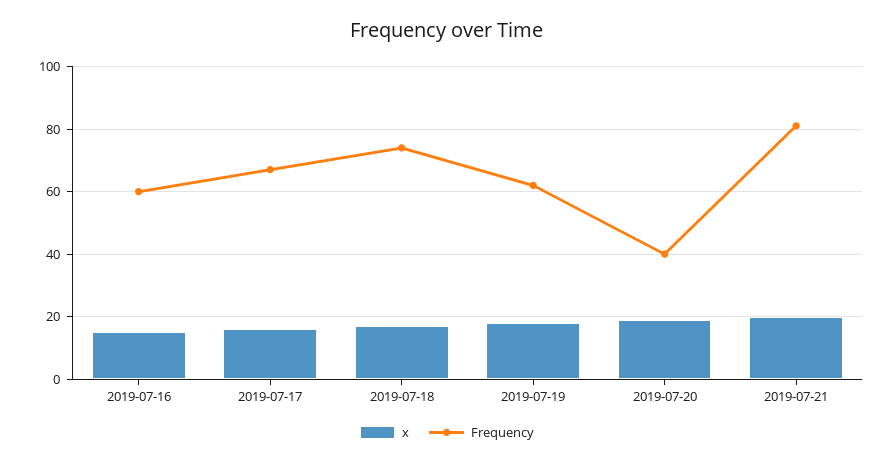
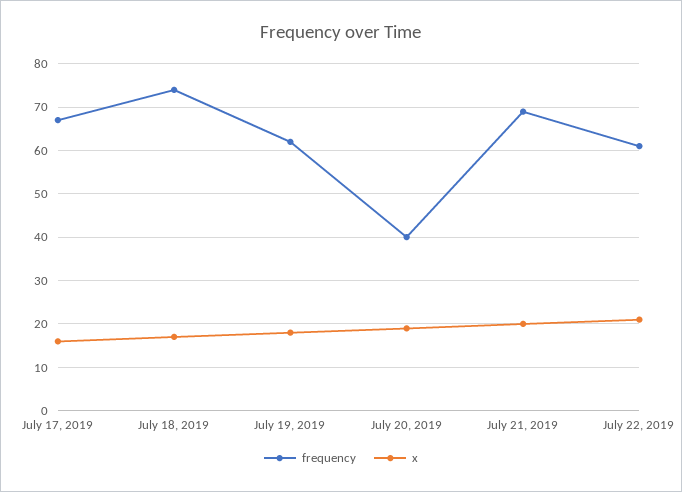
x, 2019-07-16: 15 -> none
Frequency, 2019-07-16: 60 -> none
Frequency, 2019-07-21: 80 -> 70
Frequency, July 22, 2019: none -> 60
x, July 22, 2019: none -> 20

